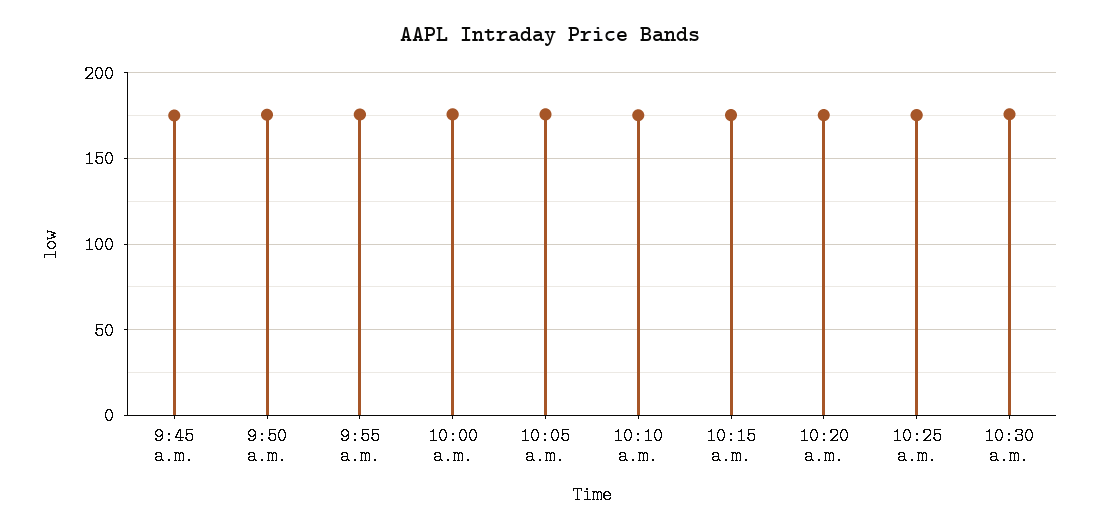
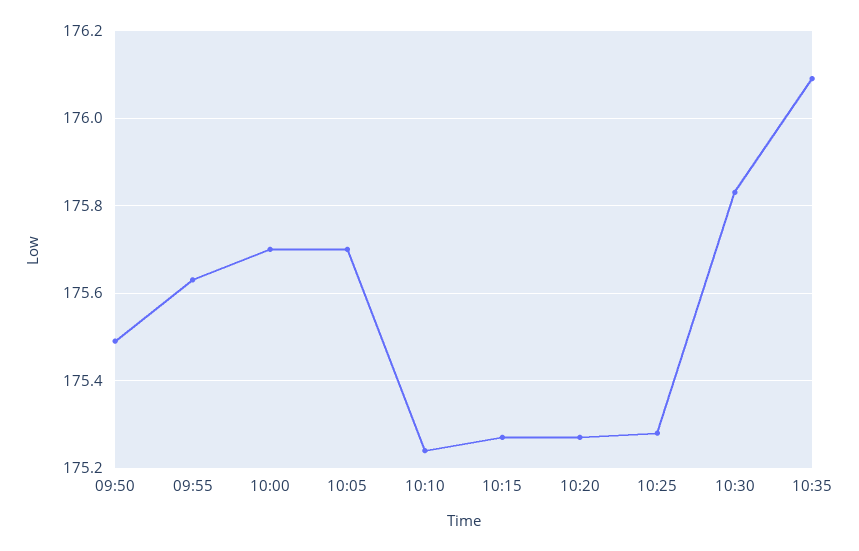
9:45 a.m.: 175 -> none
10:35: none -> 176.1

